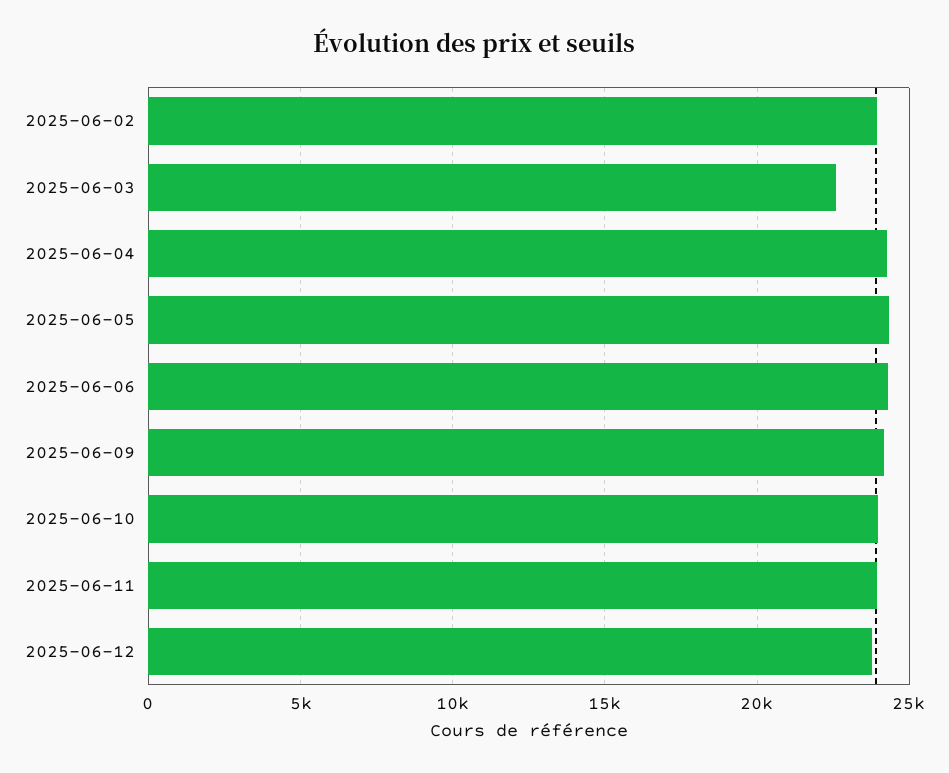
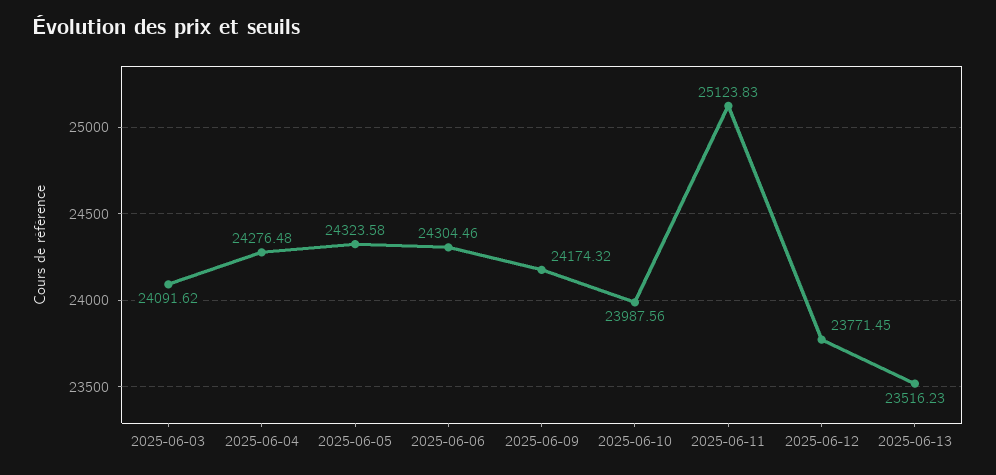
2025-06-02: 24000 -> none
2025-06-03: 22500 -> 24091.62
2025-06-11: 24000 -> 25123.83
2025-06-13: none -> 23516.23

